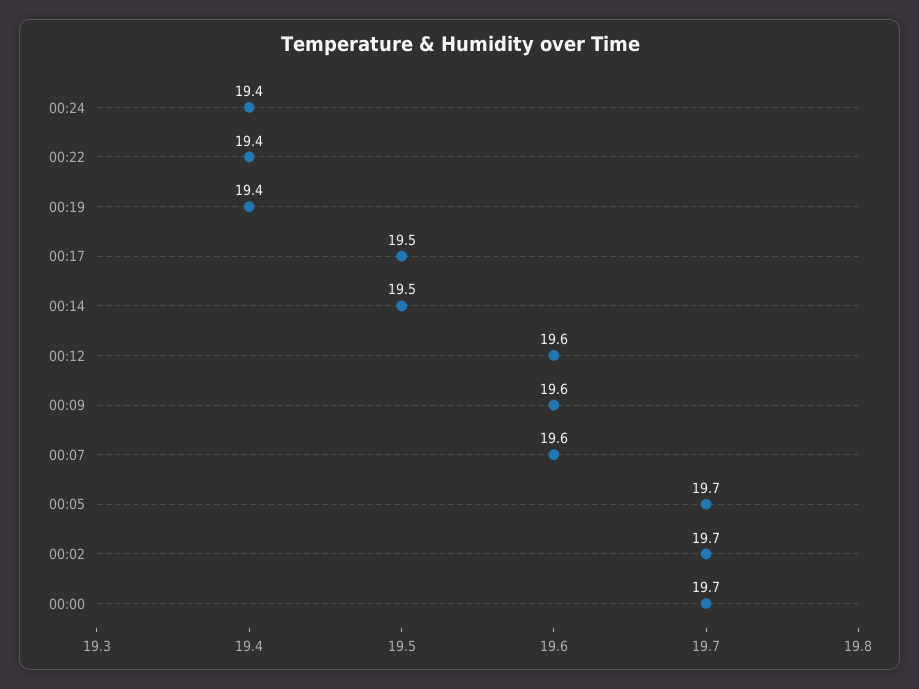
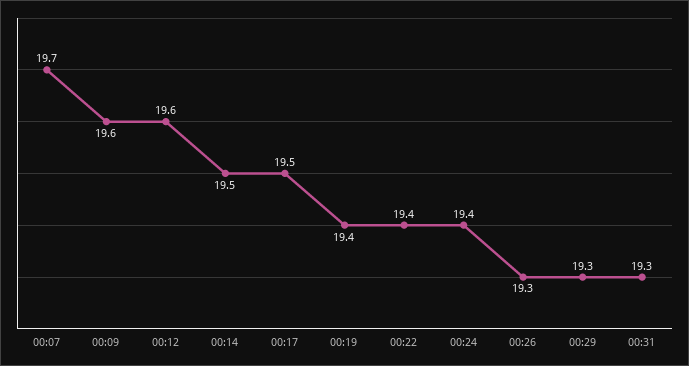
00:07: 19.6 -> 19.7
00:05: 19.7 -> none
00:02: 19.7 -> none
00:00: 19.7 -> none
00:26: none -> 19.3
00:29: none -> 19.3
00:31: none -> 19.3

